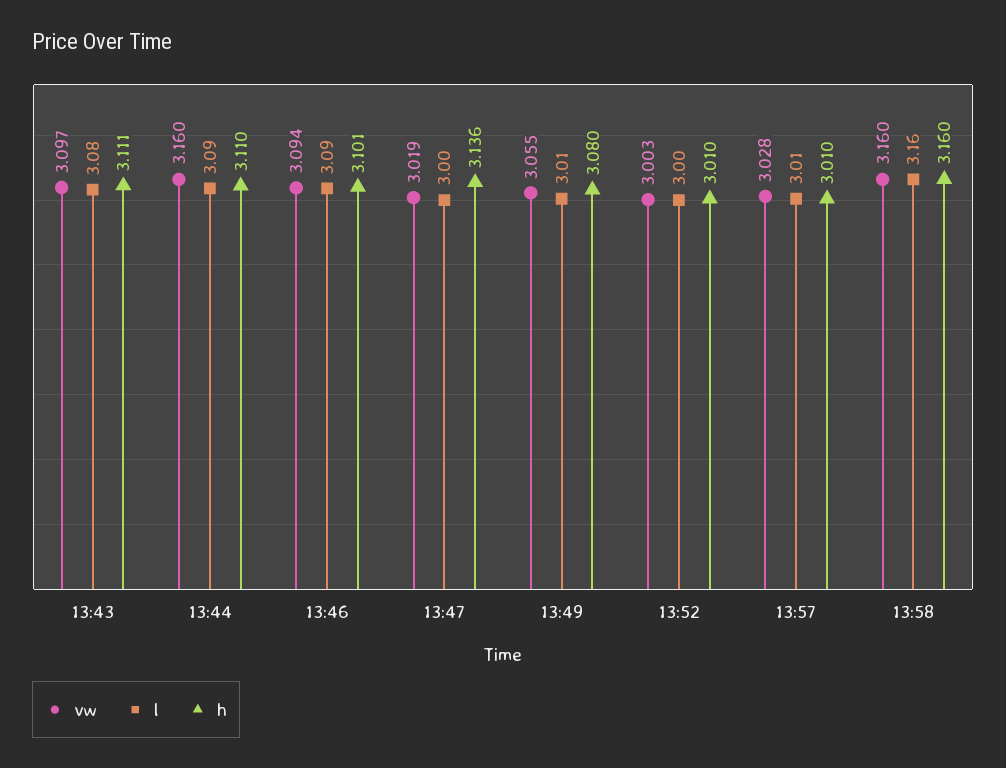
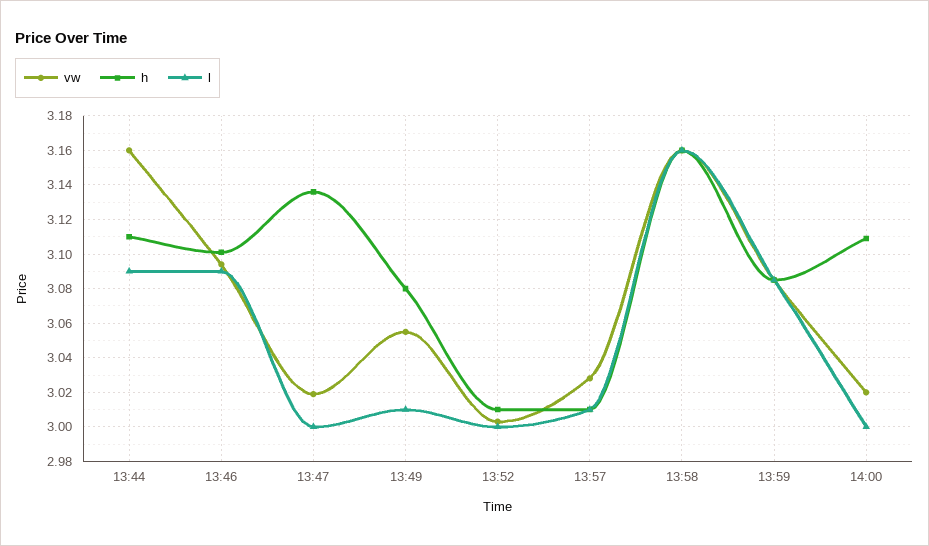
vw, 13:43: 3.097 -> none
l, 13:43: 3.08 -> none
h, 13:43: 3.111 -> none
vw, 13:59: none -> 3.085
h, 13:59: none -> 3.085
l, 13:59: none -> 3.085
vw, 14:00: none -> 3.02
h, 14:00: none -> 3.11
l, 14:00: none -> 3

